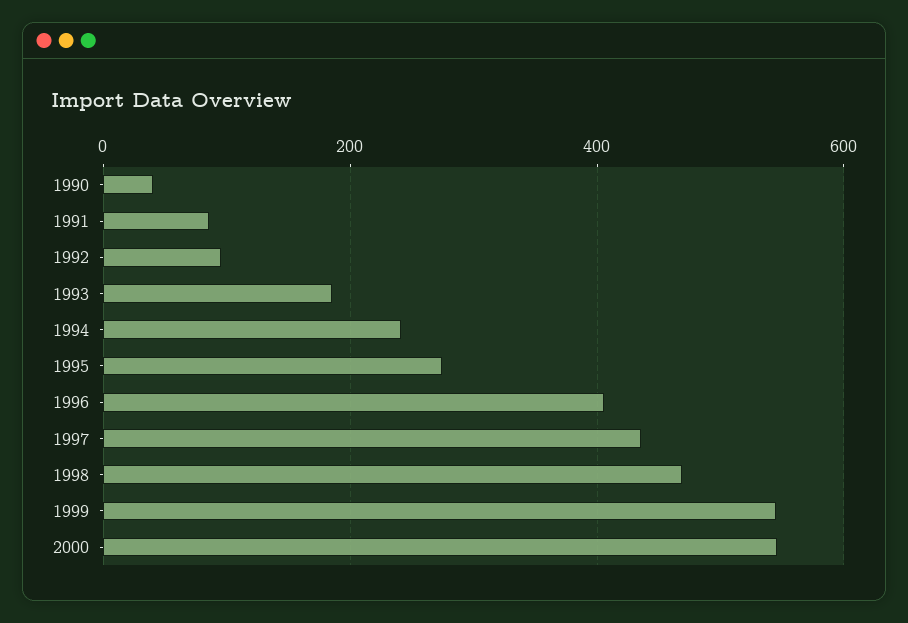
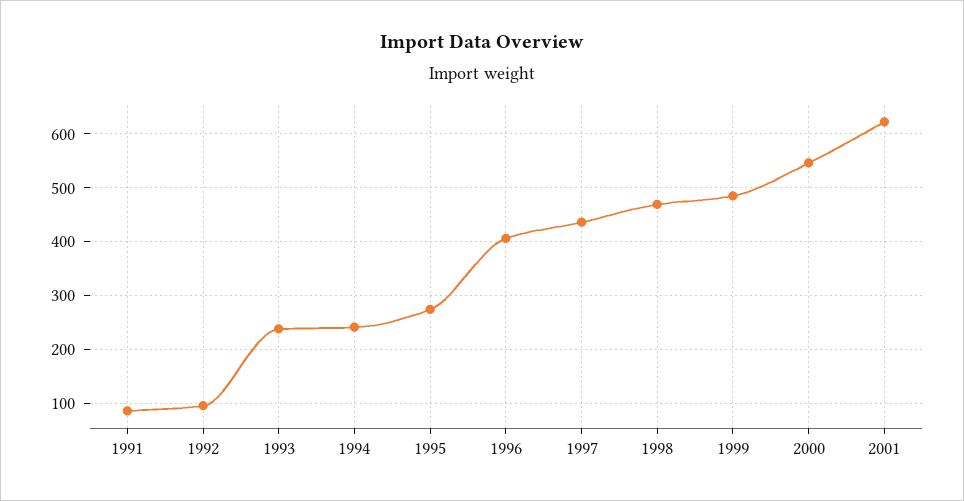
1990: 40 -> none
1993: 180 -> 240
1999: 540 -> 480
2001: none -> 620

